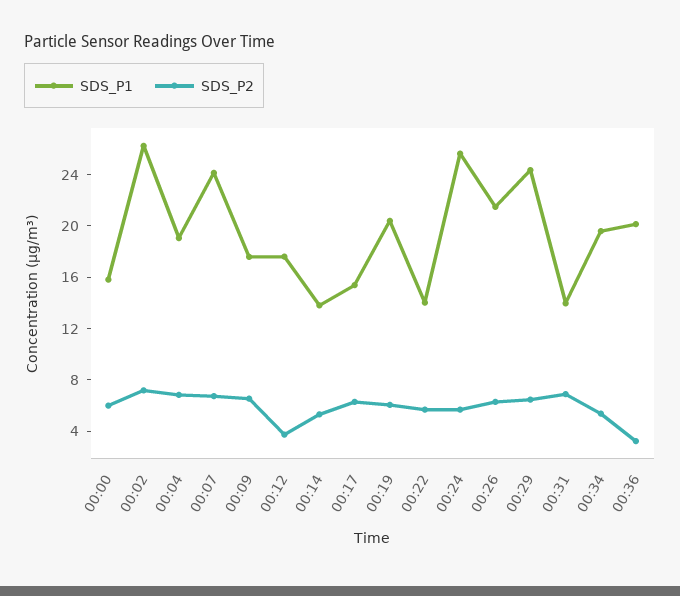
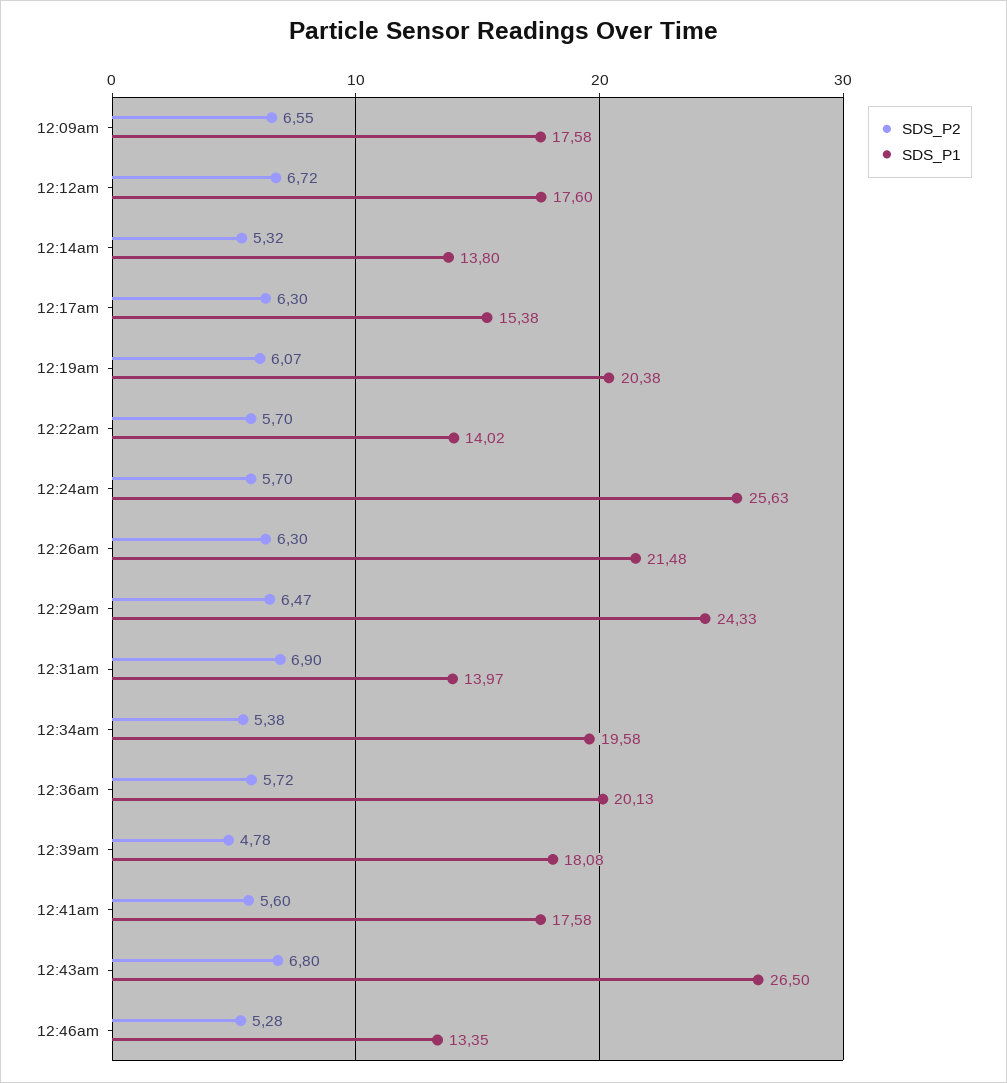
SDS_P1, 00:00: 16 -> none
SDS_P2, 00:00: 6 -> none
SDS_P1, 00:02: 26 -> none
SDS_P2, 00:02: 7 -> none
SDS_P1, 00:04: 19 -> none
SDS_P2, 00:04: 7 -> none
SDS_P1, 00:07: 24 -> none
SDS_P2, 00:07: 7 -> none
SDS_P2, 00:12: 4 -> 6.72
SDS_P2, 00:36: 3 -> 5.72
SDS_P2, 12:39am: none -> 4.78
SDS_P1, 12:39am: none -> 18.08
SDS_P2, 12:41am: none -> 5.6
SDS_P1, 12:41am: none -> 17.58
SDS_P2, 12:43am: none -> 6.8
SDS_P1, 12:43am: none -> 26.5
SDS_P2, 12:46am: none -> 5.28
SDS_P1, 12:46am: none -> 13.35

